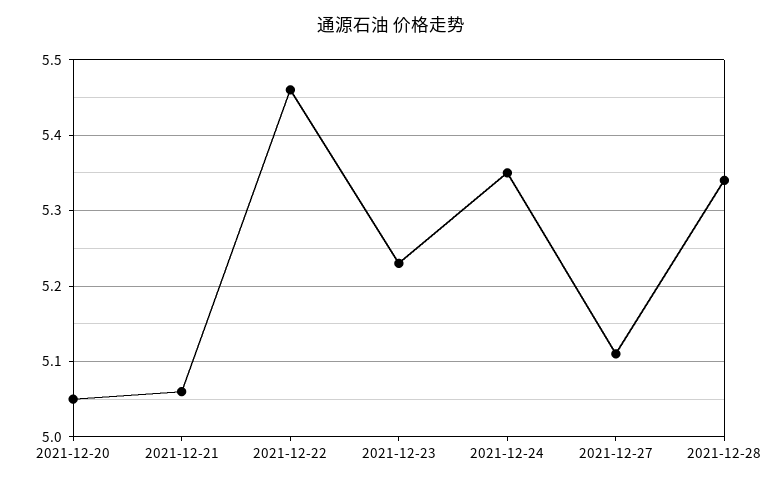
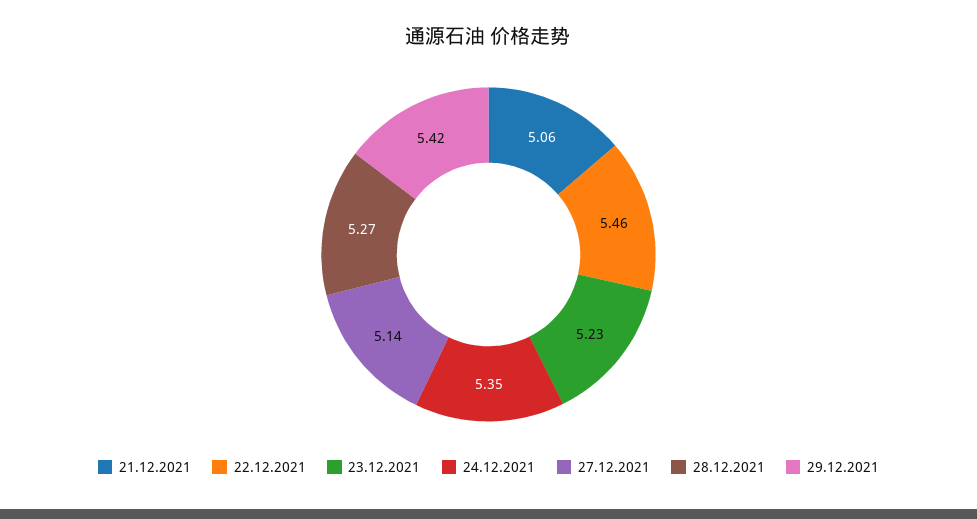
2021-12-20: 5.05 -> none
2021-12-27: 5.11 -> 5.14
2021-12-28: 5.34 -> 5.27
29.12.2021: none -> 5.42

